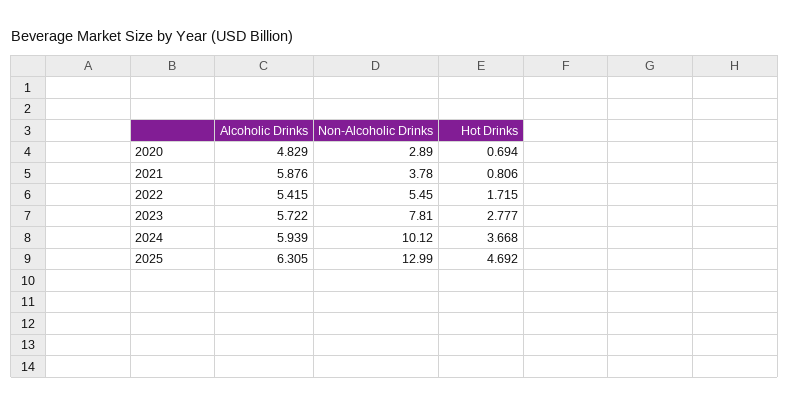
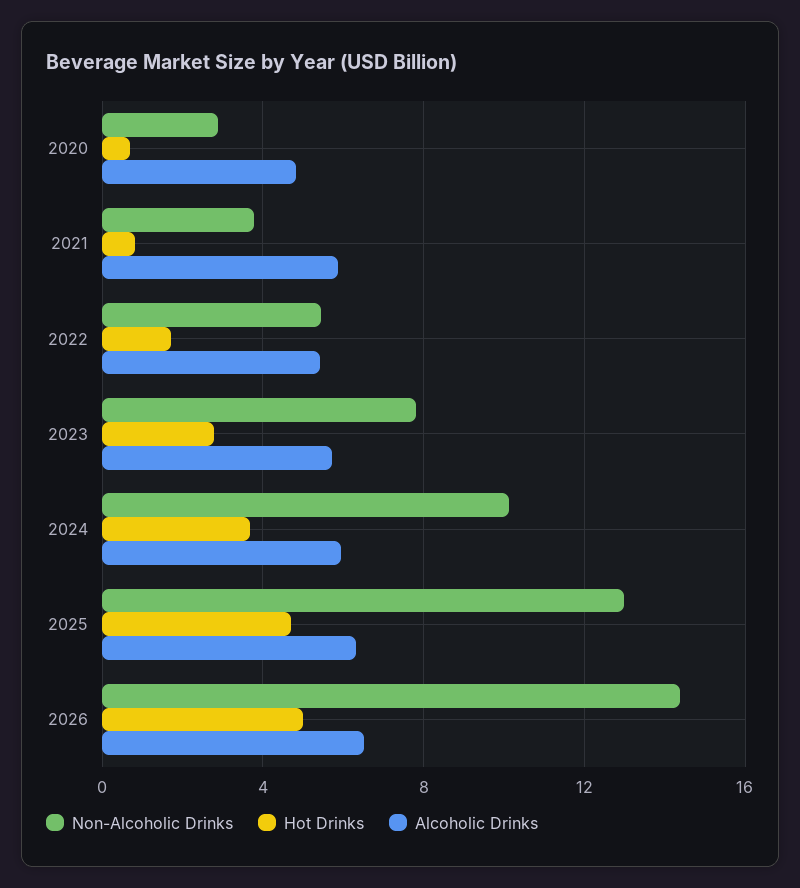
Non-Alcoholic Drinks, 2026: none -> 14.5
Hot Drinks, 2026: none -> 5
Alcoholic Drinks, 2026: none -> 6.5

